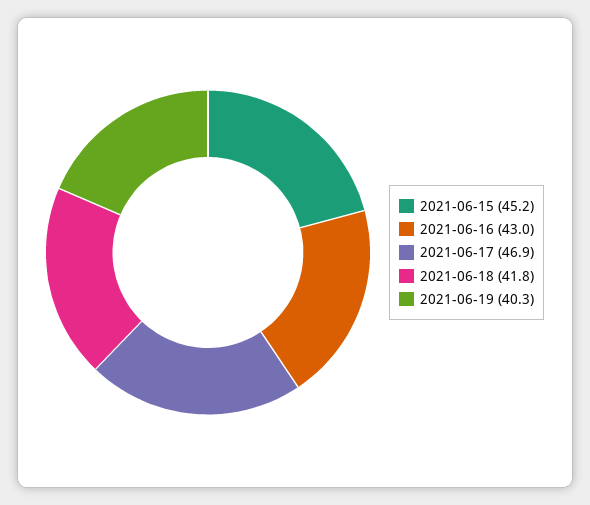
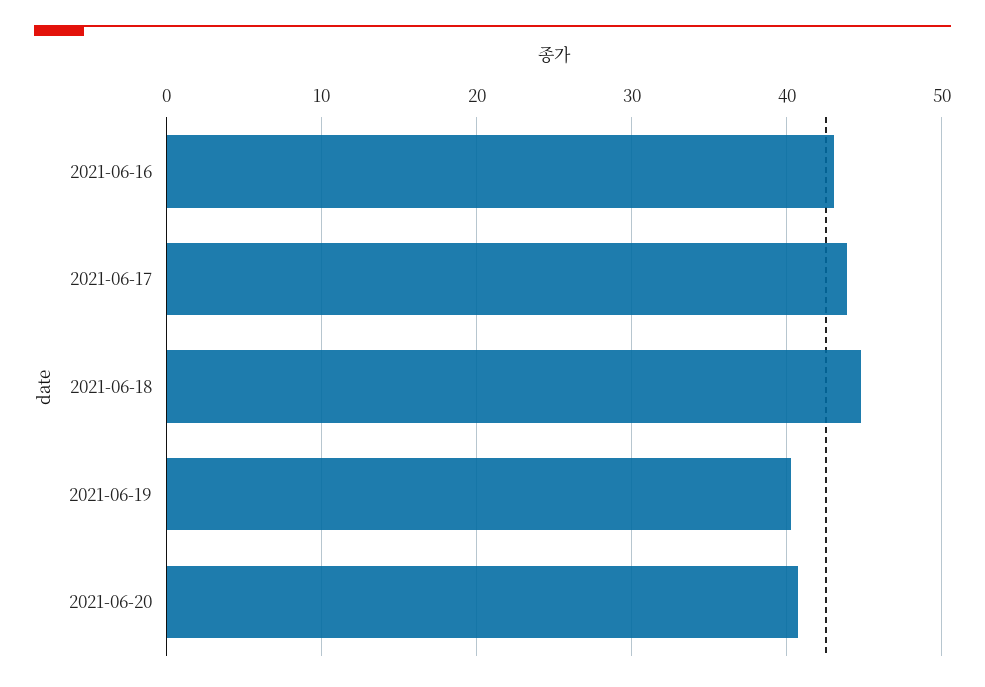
2021-06-15: 45.2 -> none
2021-06-17: 46.9 -> 44
2021-06-18: 41.8 -> 45
2021-06-20: none -> 41

